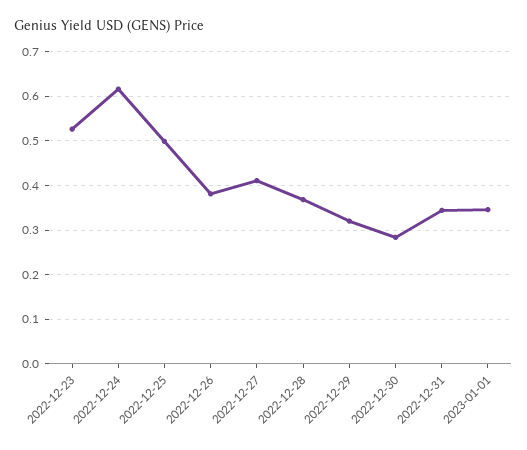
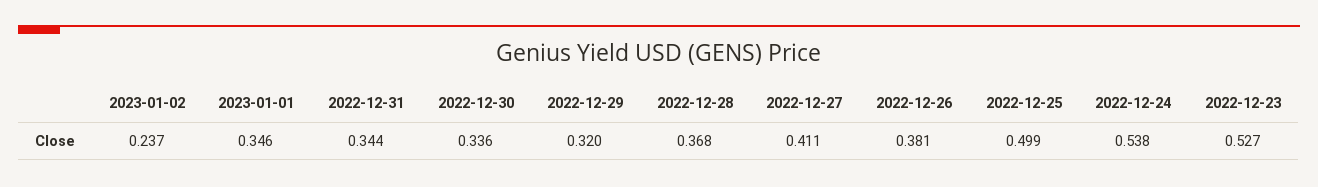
2022-12-24: 0.62 -> 0.538
2022-12-30: 0.28 -> 0.336
2023-01-02: none -> 0.237

